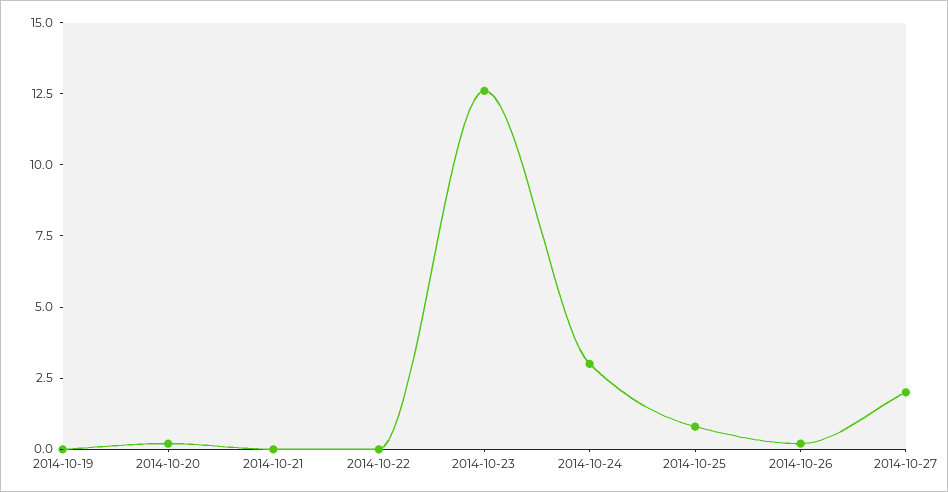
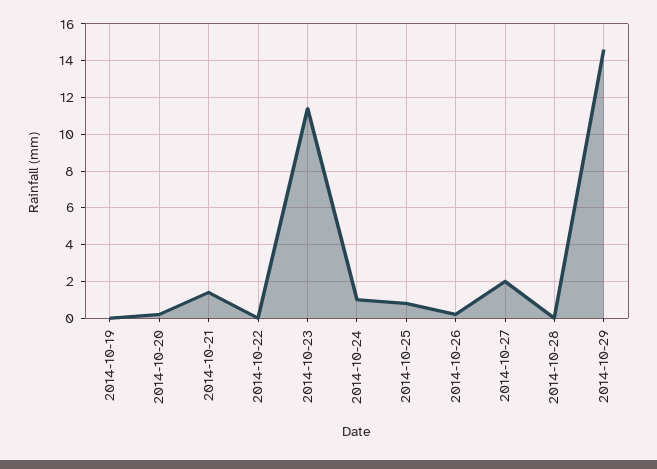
2014-10-21: 0 -> 1.5
2014-10-23: 12.5 -> 11.5
2014-10-24: 3 -> 1
2014-10-28: none -> 0
2014-10-29: none -> 14.5

